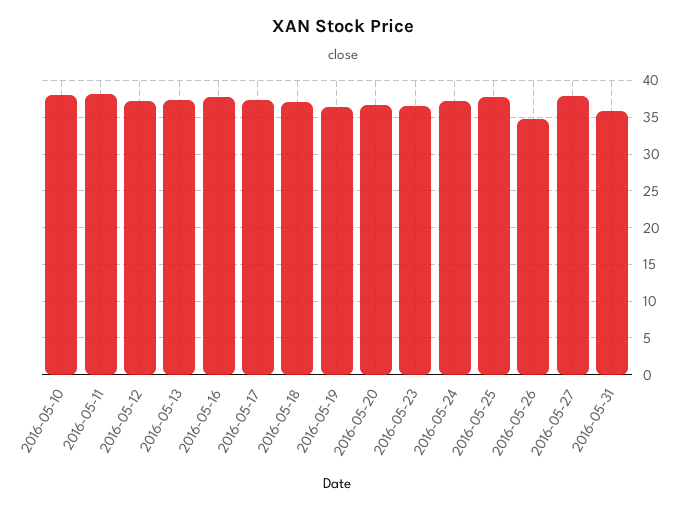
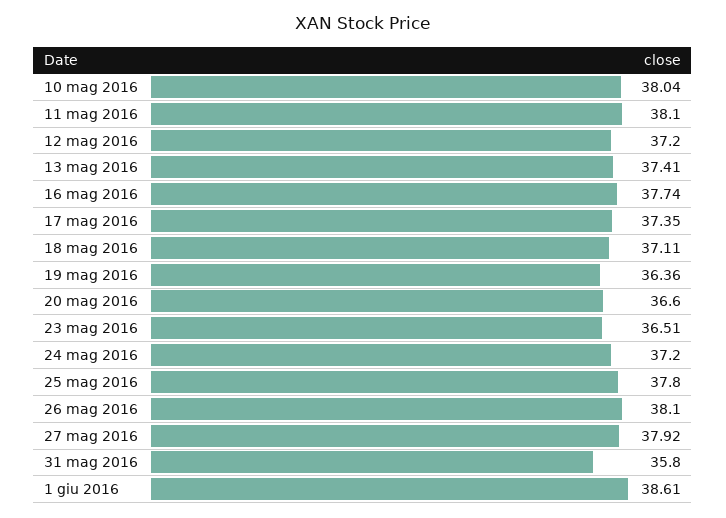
2016-05-26: 35 -> 38.1
1 giu 2016: none -> 38.61

